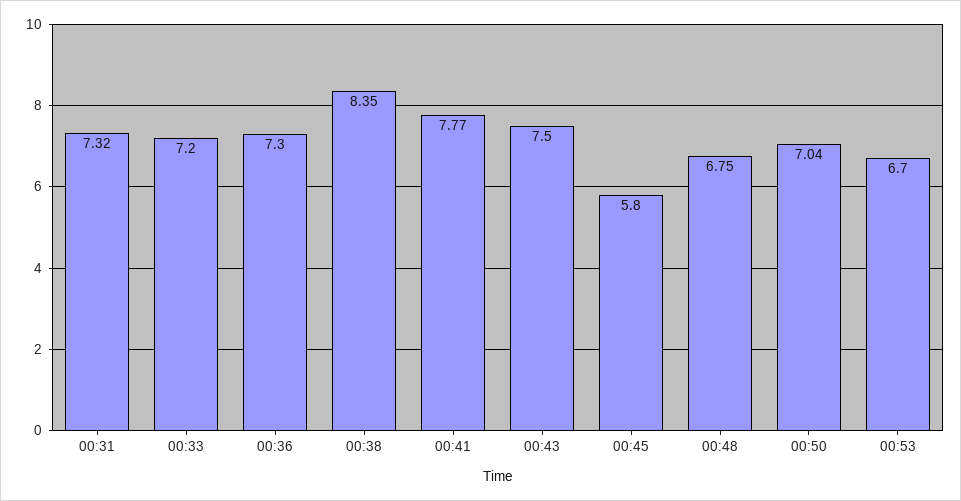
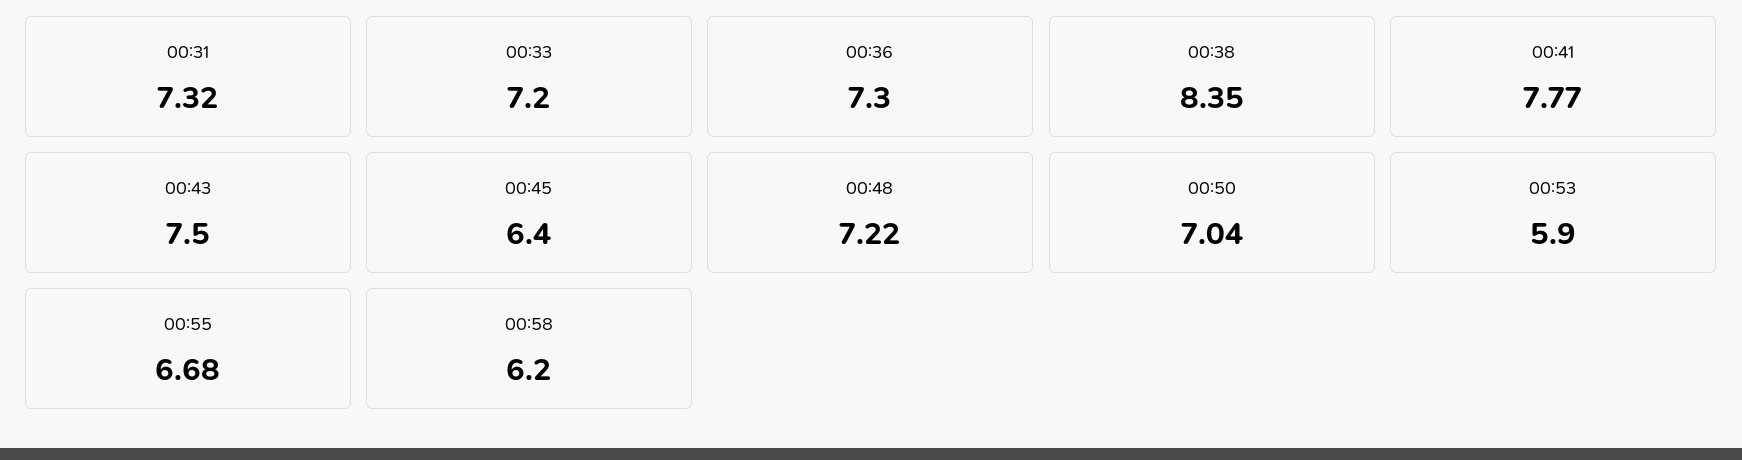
00:45: 5.8 -> 6.4
00:48: 6.75 -> 7.22
00:53: 6.7 -> 5.9
00:55: none -> 6.68
00:58: none -> 6.2

